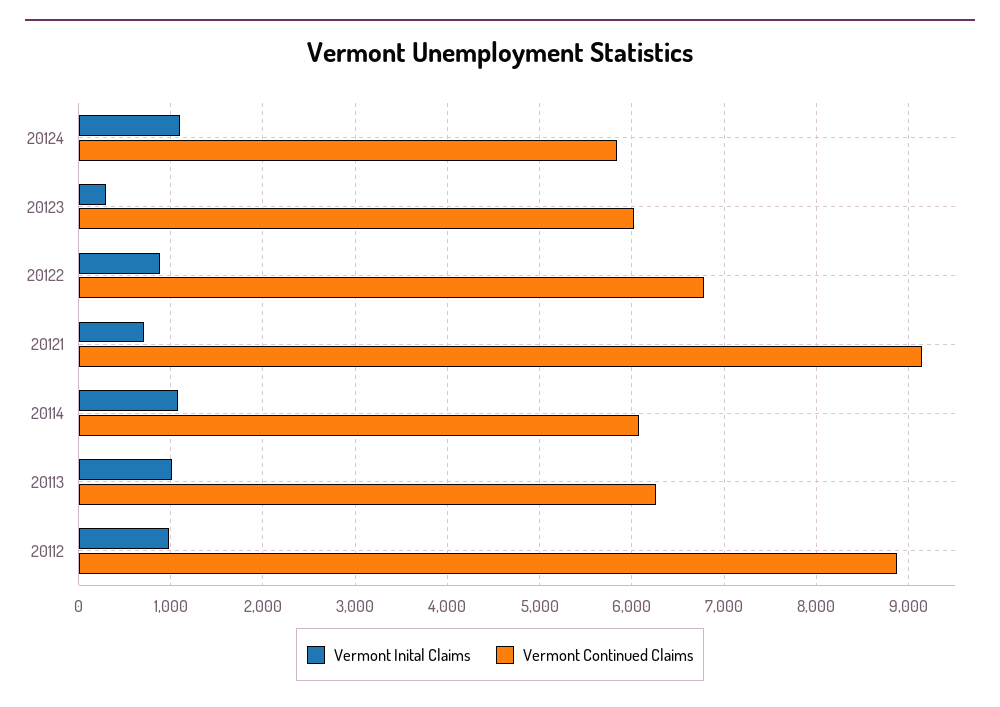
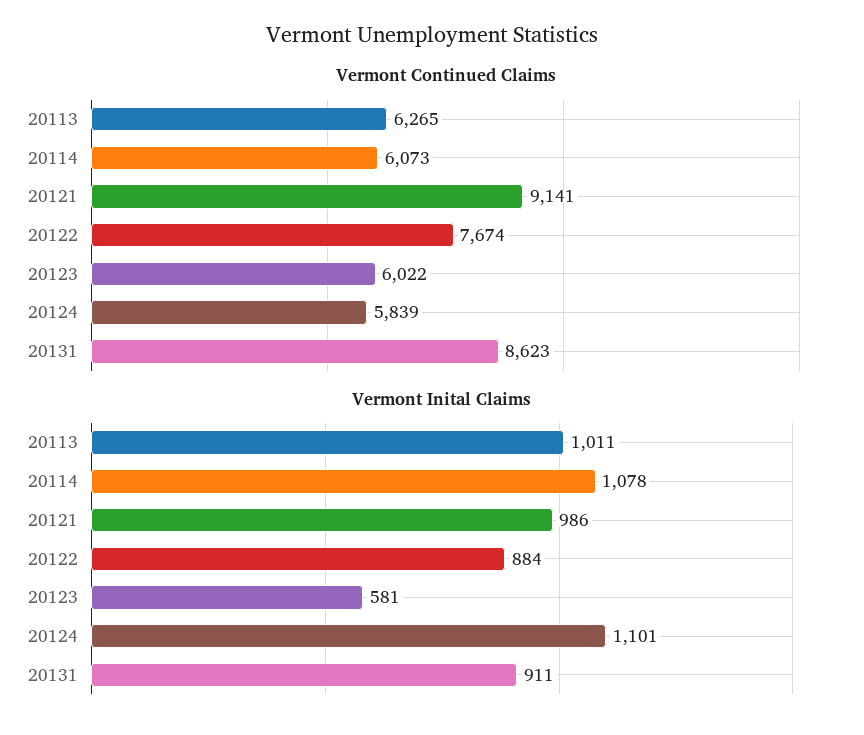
Vermont Inital Claims, 20123: 300 -> 581
Vermont Continued Claims, 20122: 6800 -> 7674
Vermont Inital Claims, 20121: 700 -> 986
Vermont Inital Claims, 20112: 1000 -> none
Vermont Continued Claims, 20112: 8900 -> none
Vermont Continued Claims, 20131: none -> 8623
Vermont Inital Claims, 20131: none -> 911

